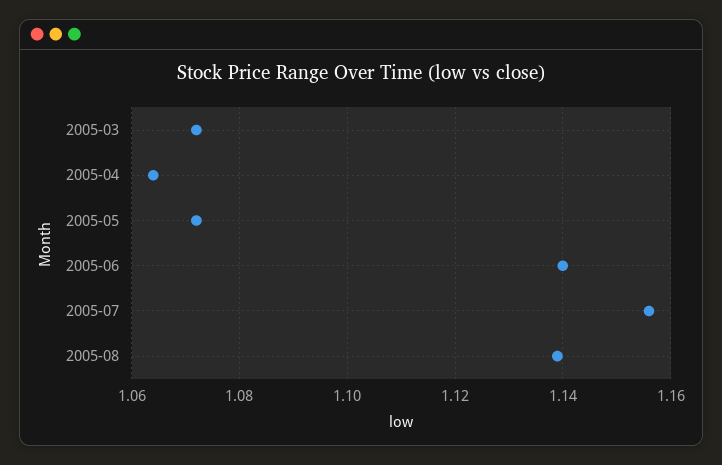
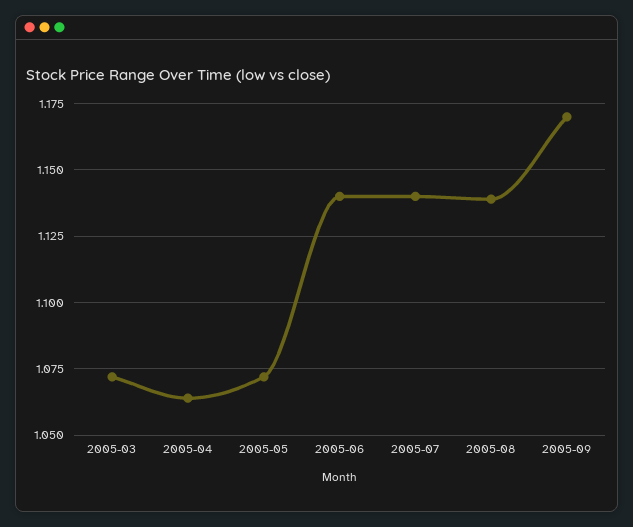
2005-07: 1.155 -> 1.14
2005-09: none -> 1.17

